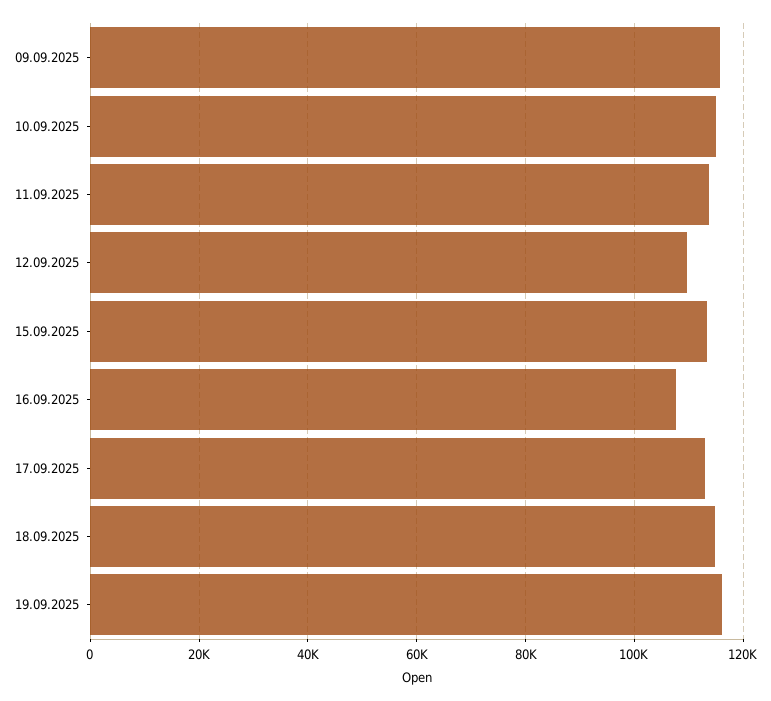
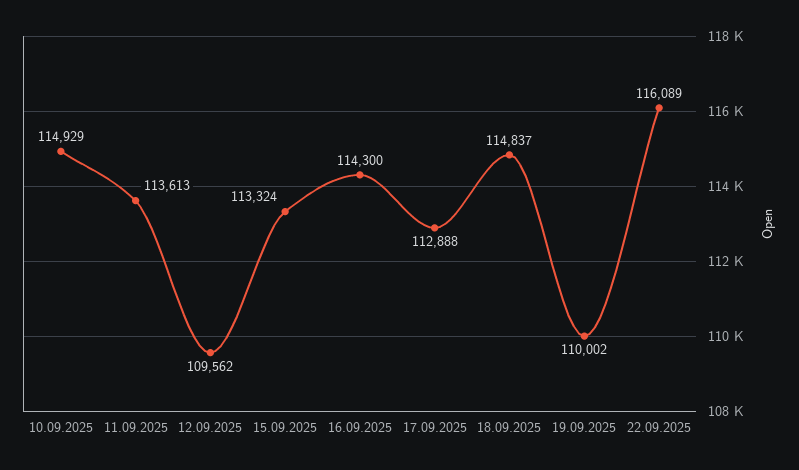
09.09.2025: 116000 -> none
16.09.2025: 108000 -> 114300
19.09.2025: 116000 -> 110002
22.09.2025: none -> 116089

